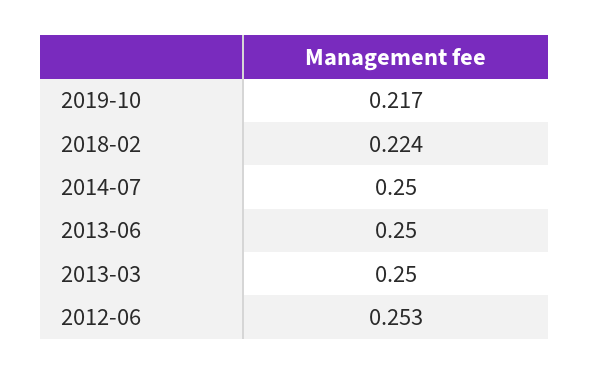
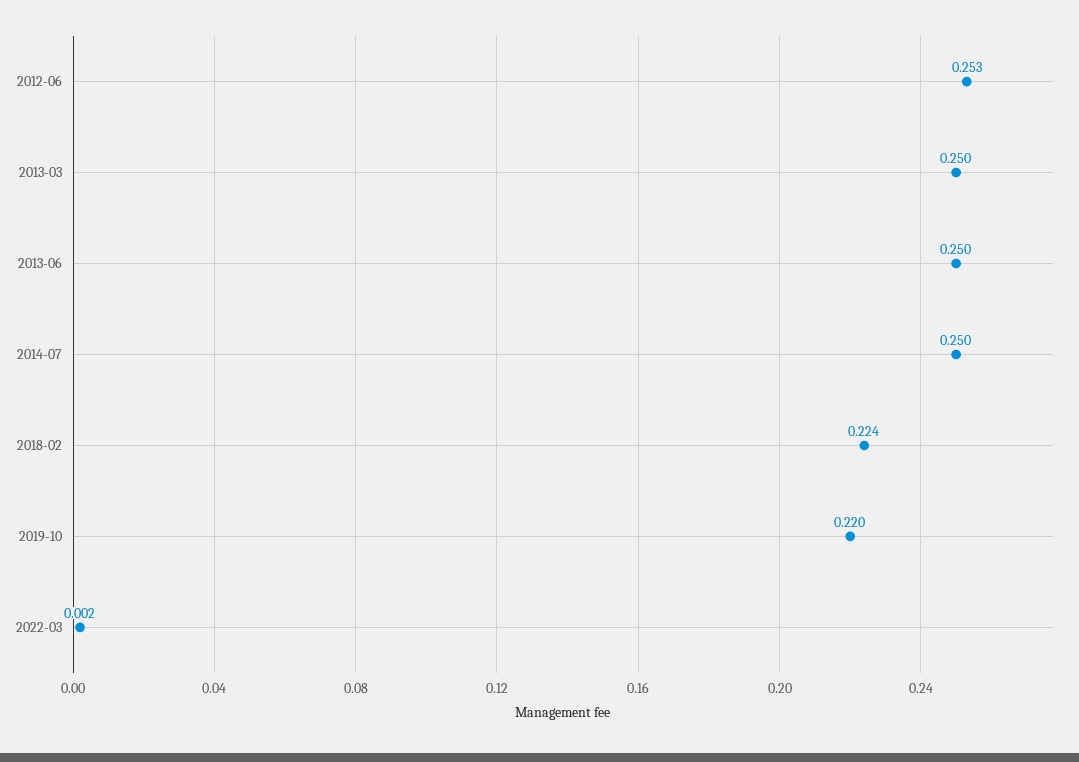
2019-10: 0.217 -> 0.22
2022-03: none -> 0.002

